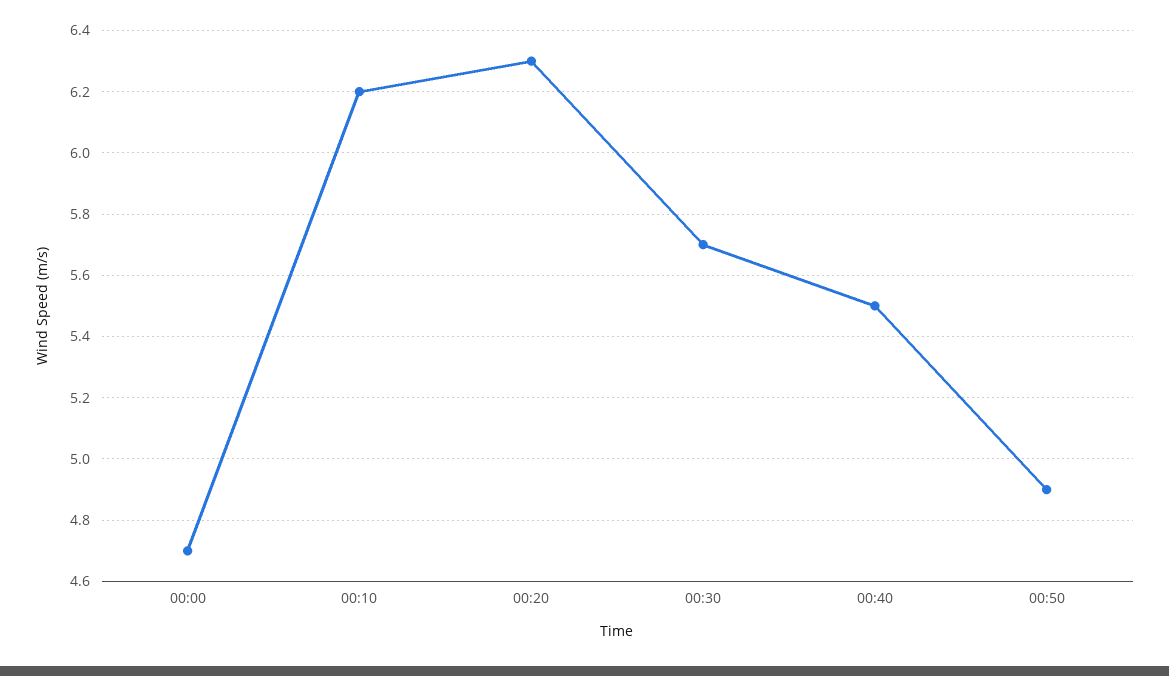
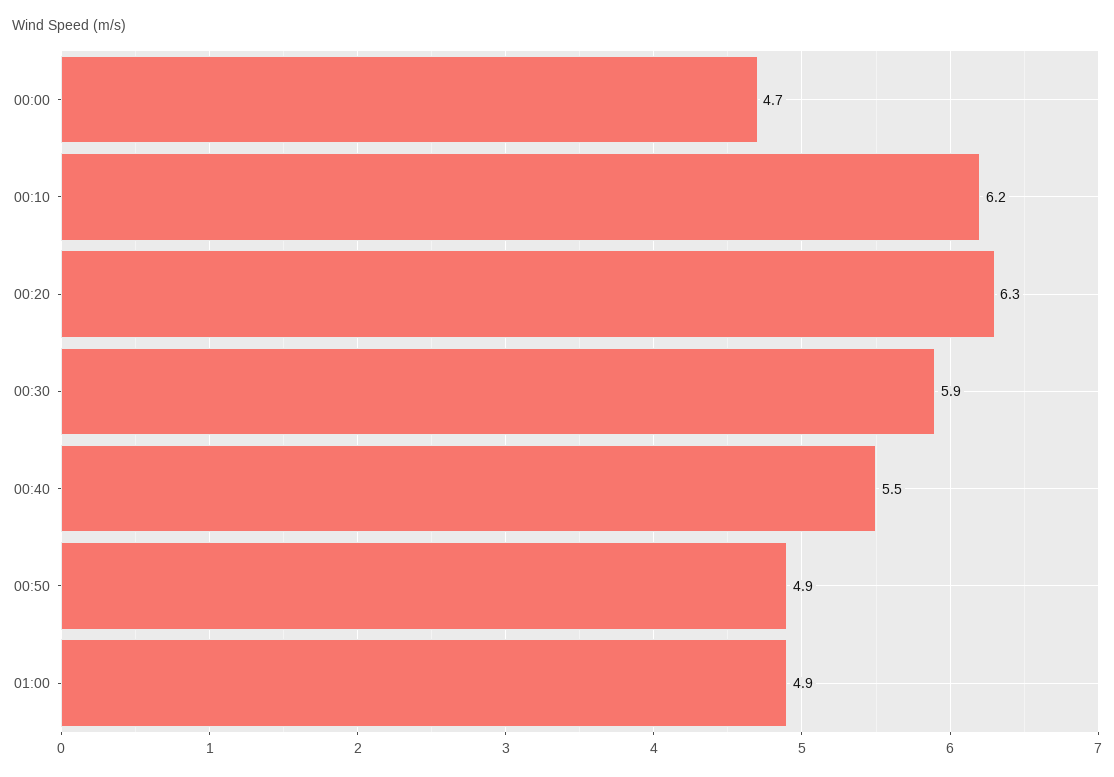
00:30: 5.7 -> 5.9
01:00: none -> 4.9

